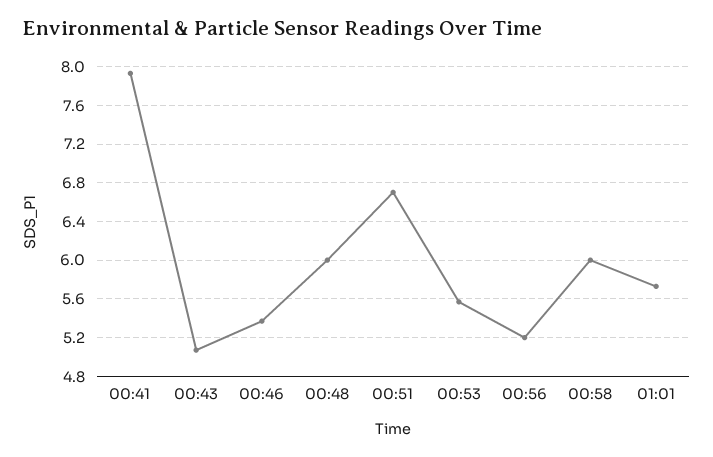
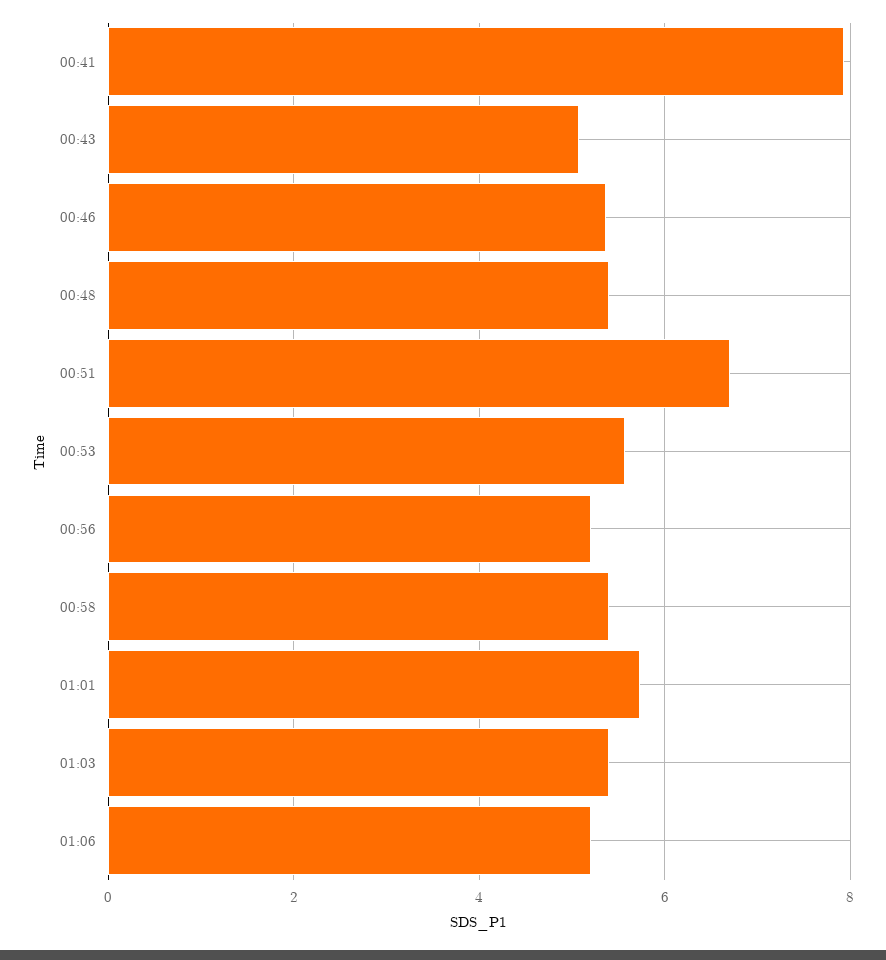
00:48: 6 -> 5.4
00:58: 6 -> 5.4
01:03: none -> 5.4
01:06: none -> 5.2

